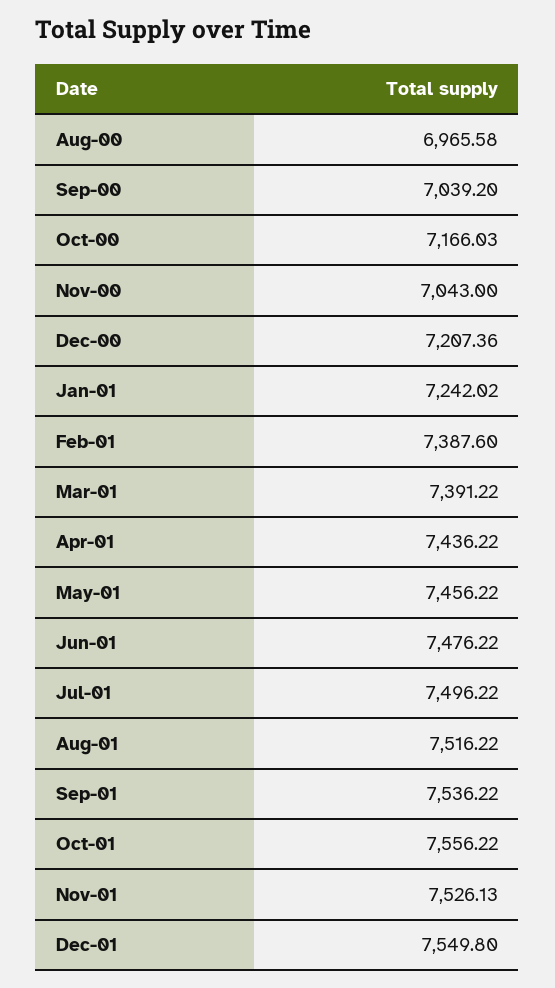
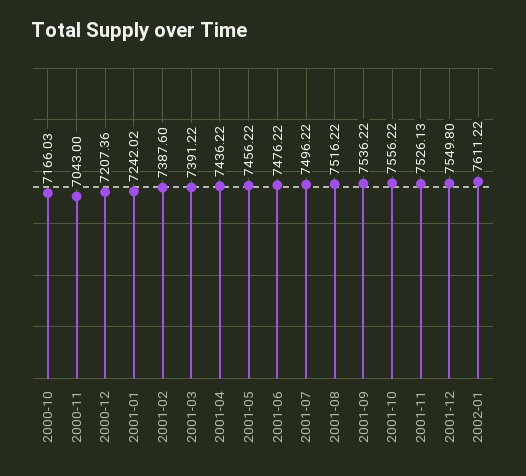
Aug-00: 6965.58 -> none
Sep-00: 7039.2 -> none
2002-01: none -> 7611.22

